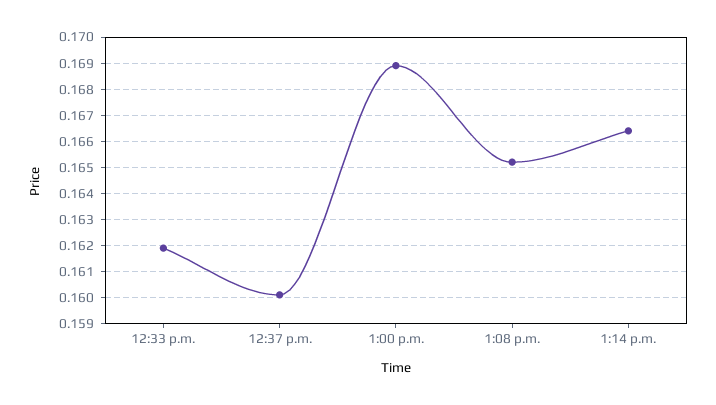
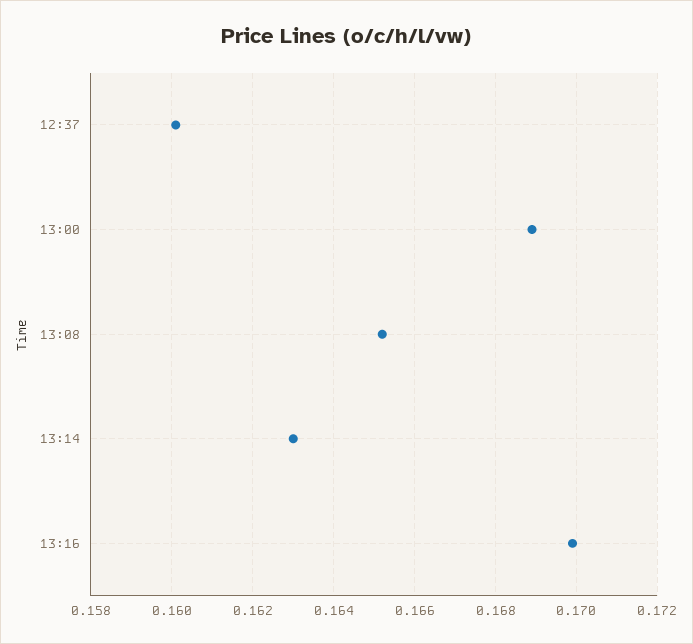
12:33 p.m.: 0.162 -> none
1:14 p.m.: 0.1665 -> 0.163
13:16: none -> 0.17

